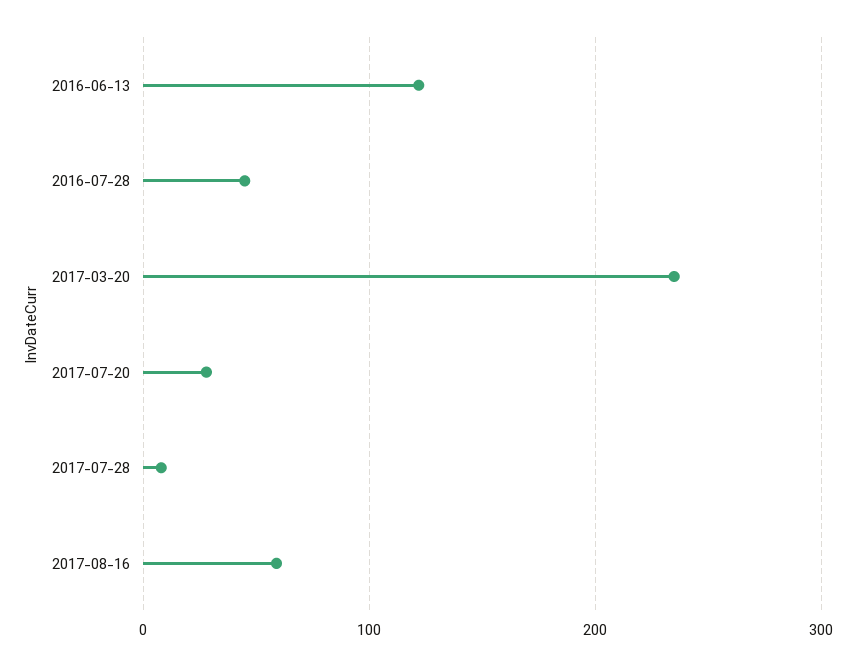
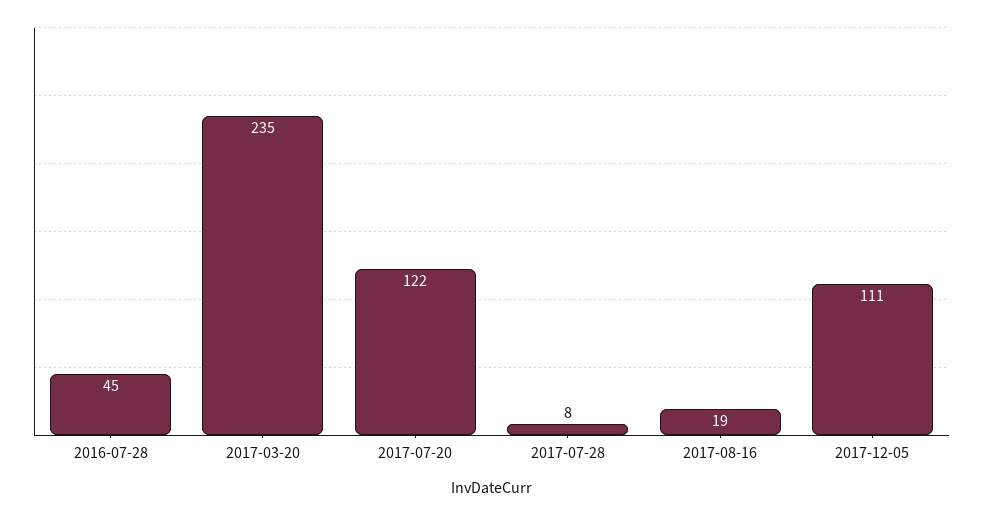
2016-06-13: 120 -> none
2017-07-20: 30 -> 122
2017-08-16: 60 -> 19
2017-12-05: none -> 111

